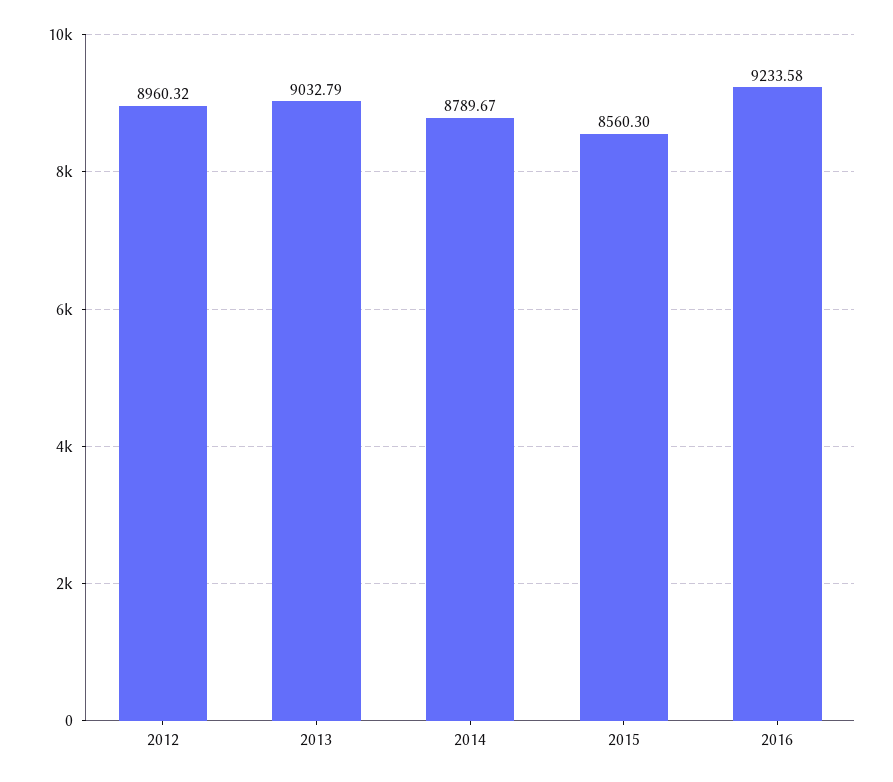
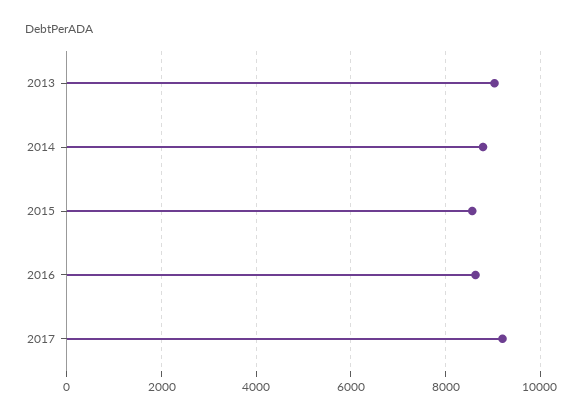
2012: 8960.32 -> none
2016: 9233.58 -> 8600
2017: none -> 9200

